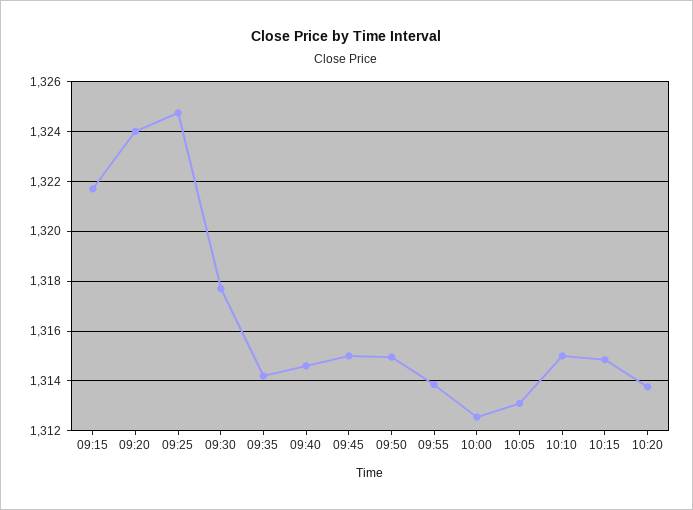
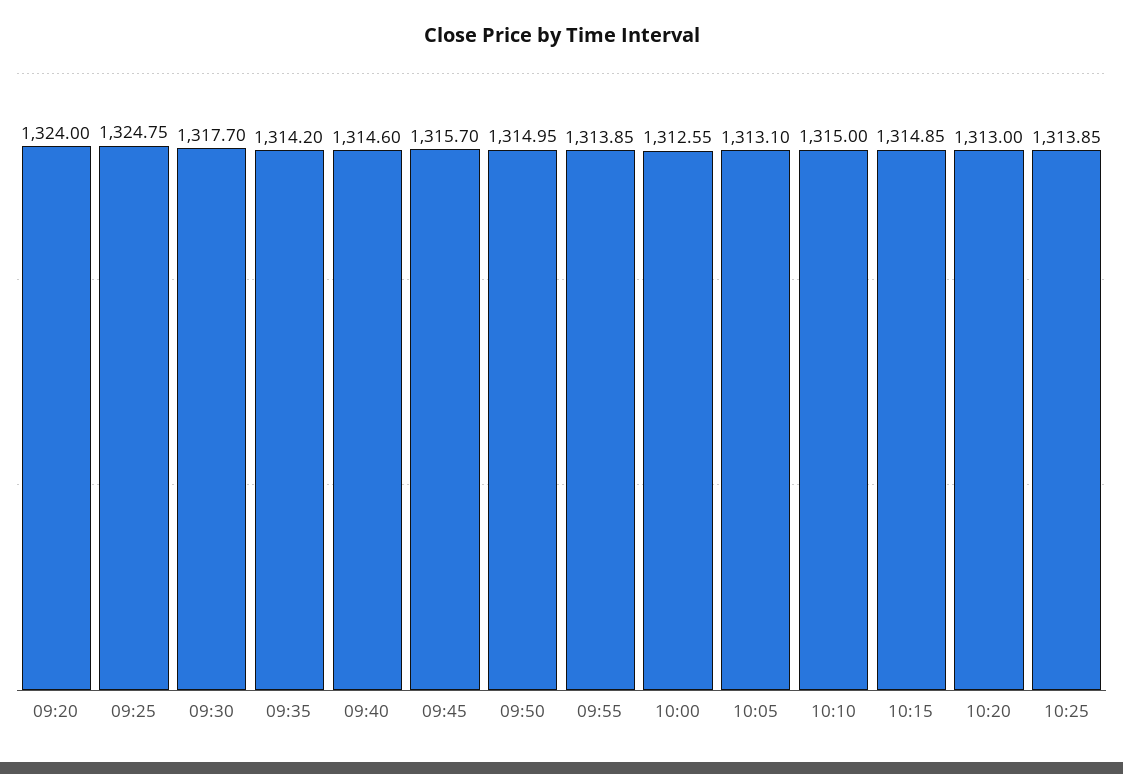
09:15: 1321.75 -> none
09:45: 1315 -> 1315.7
10:20: 1313.75 -> 1313
10:25: none -> 1313.85

